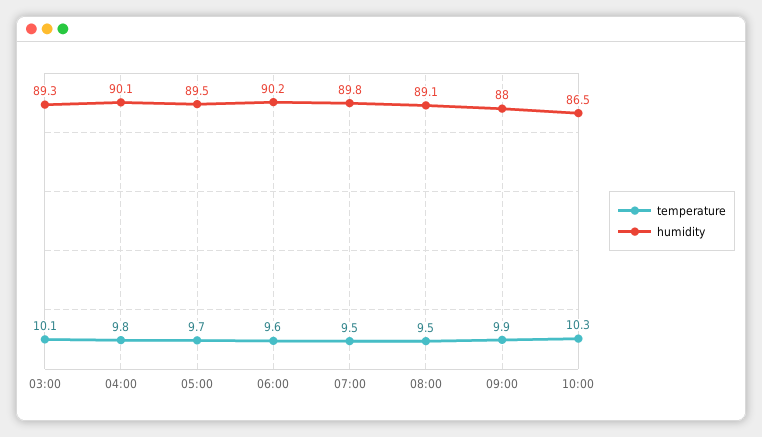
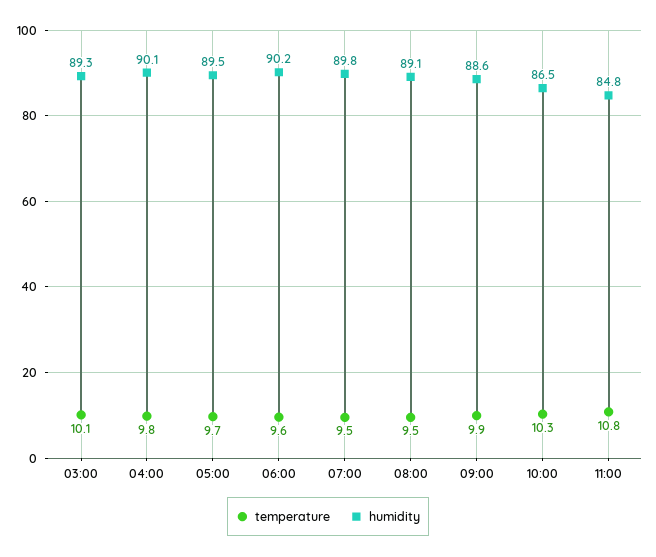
humidity, 09:00: 88 -> 88.6
temperature, 11:00: none -> 10.8
humidity, 11:00: none -> 84.8

